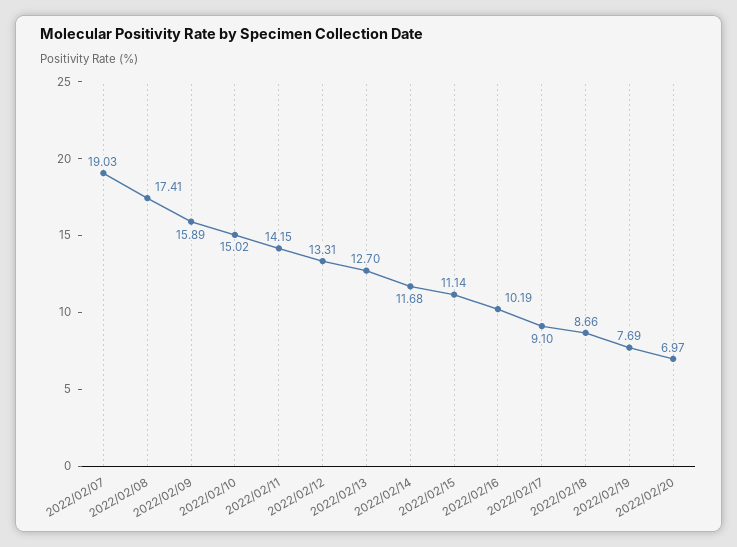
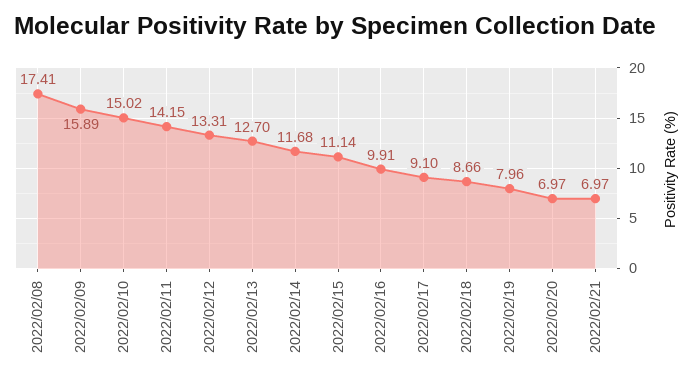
2022/02/07: 19.03 -> none
2022/02/16: 10.19 -> 9.91
2022/02/19: 7.69 -> 7.96
2022/02/21: none -> 6.97

